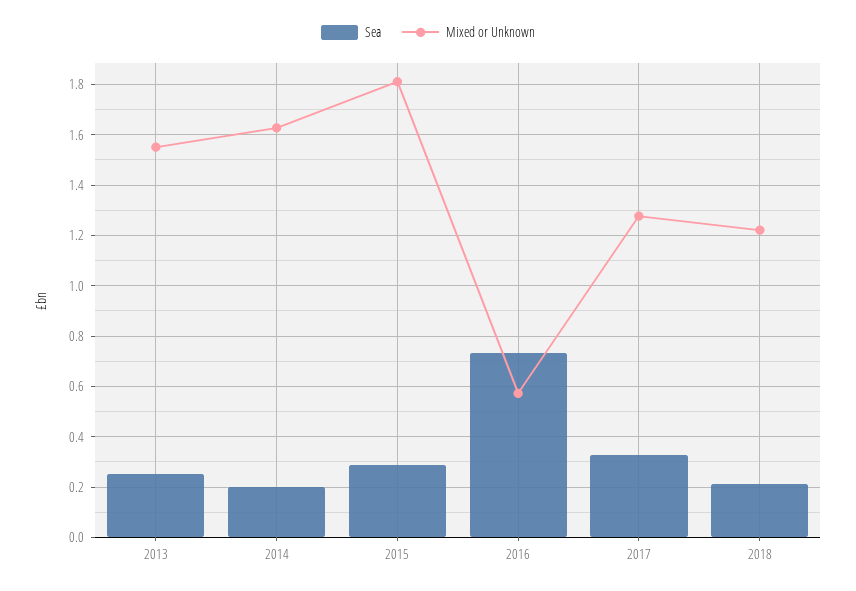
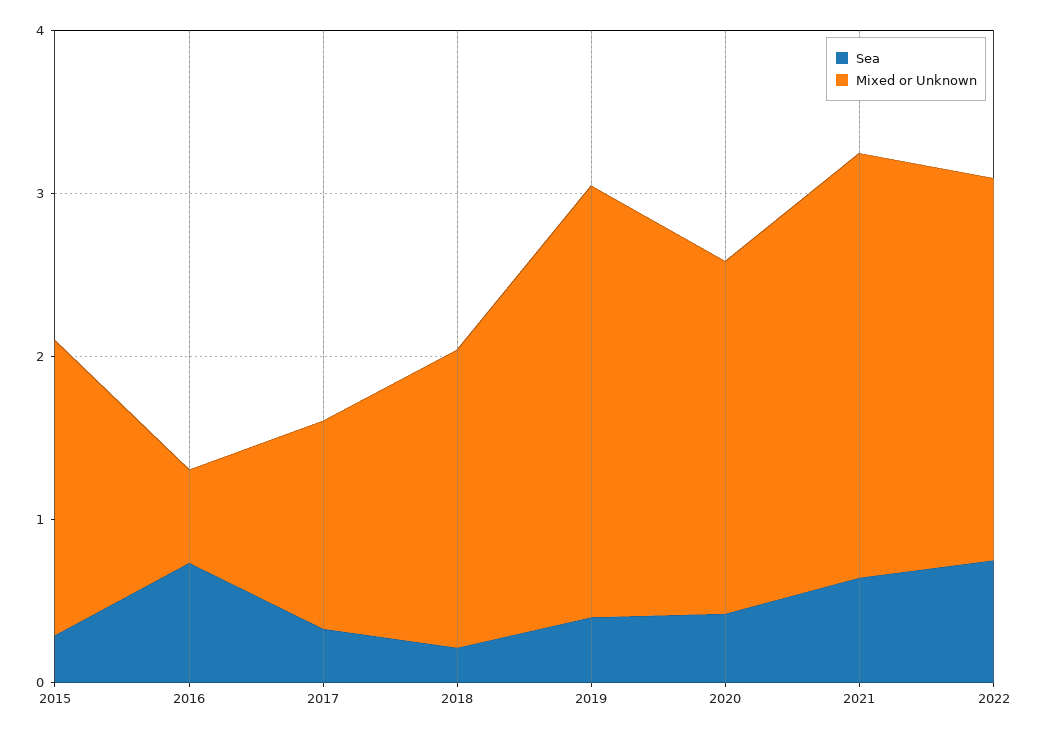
Sea, 2013: 0.25 -> none
Mixed or Unknown, 2013: 1.55 -> none
Sea, 2014: 0.2 -> none
Mixed or Unknown, 2014: 1.625 -> none
Mixed or Unknown, 2018: 1.225 -> 1.8
Sea, 2019: none -> 0.4
Mixed or Unknown, 2019: none -> 2.6
Sea, 2020: none -> 0.4
Mixed or Unknown, 2020: none -> 2.2
Sea, 2021: none -> 0.6
Mixed or Unknown, 2021: none -> 2.6
Sea, 2022: none -> 0.8
Mixed or Unknown, 2022: none -> 2.4

